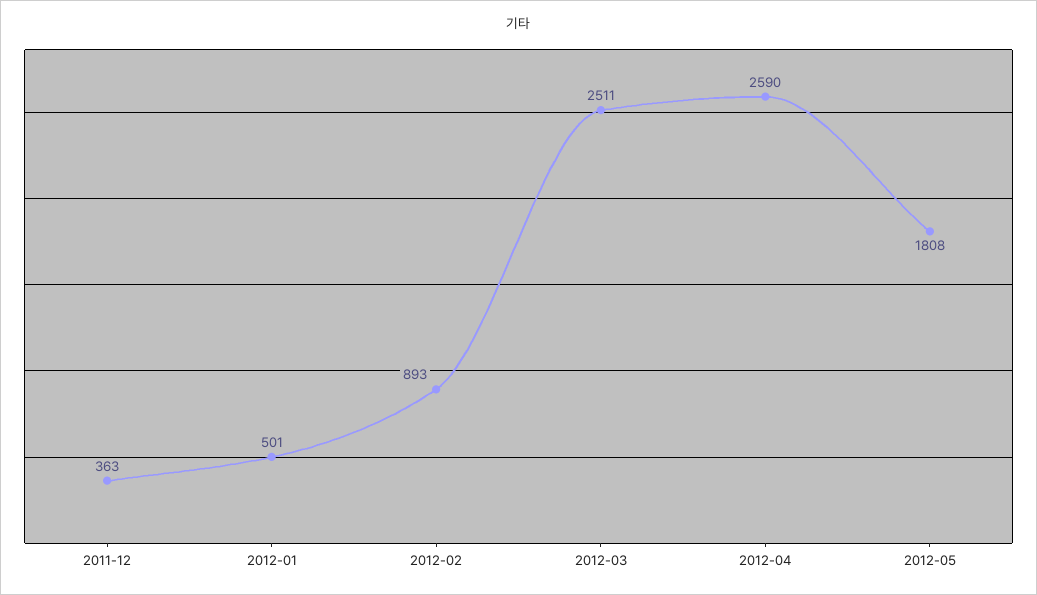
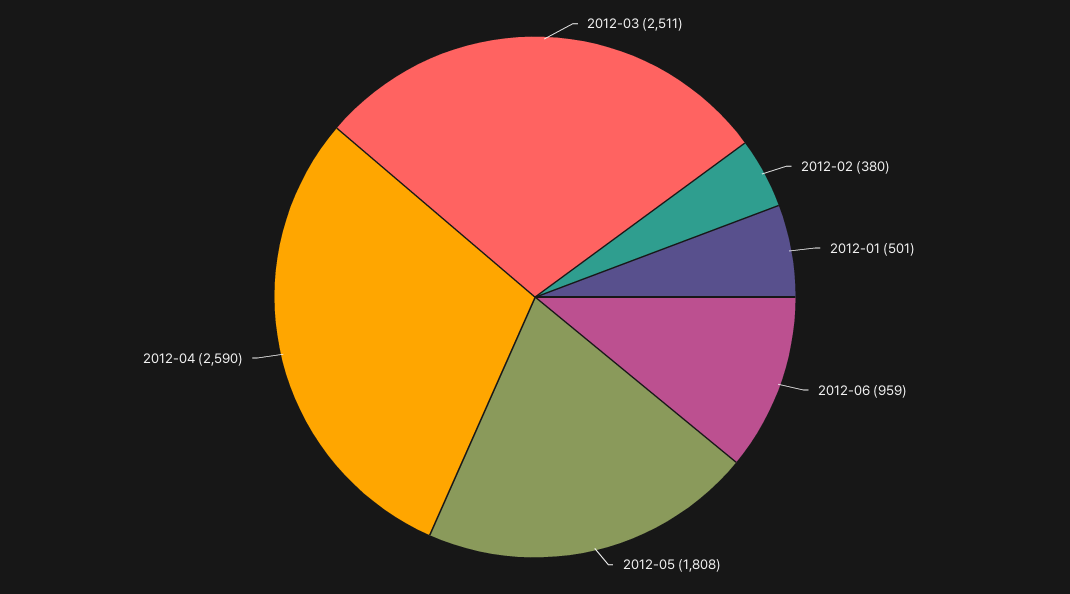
2011-12: 363 -> none
2012-02: 893 -> 380
2012-06: none -> 959

